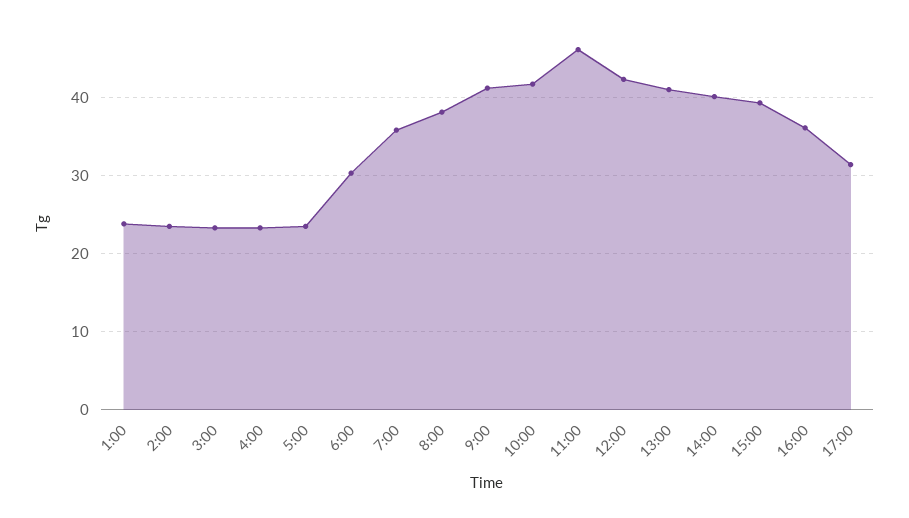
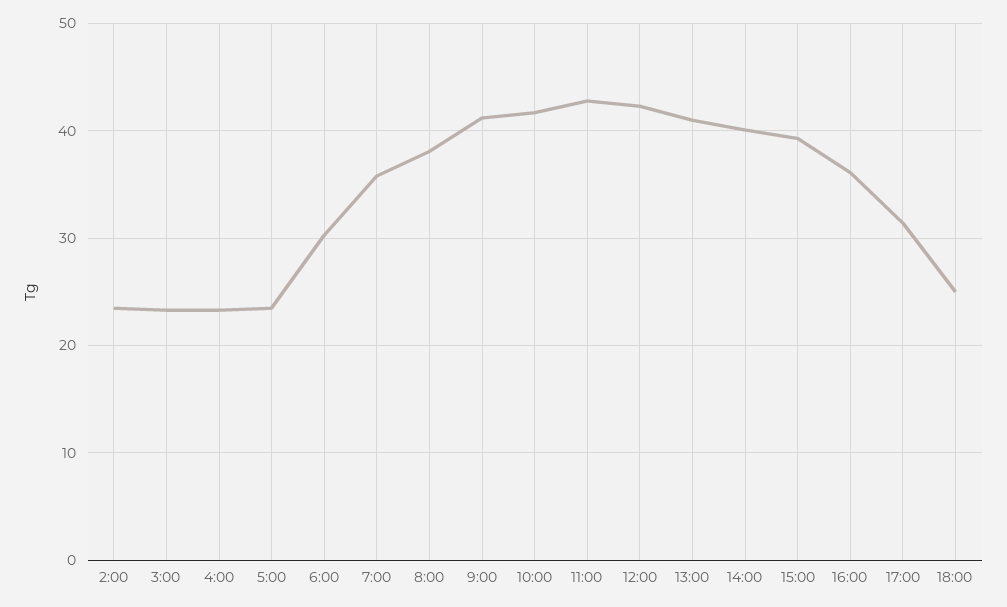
1:00: 24 -> none
11:00: 46 -> 43
18:00: none -> 25

